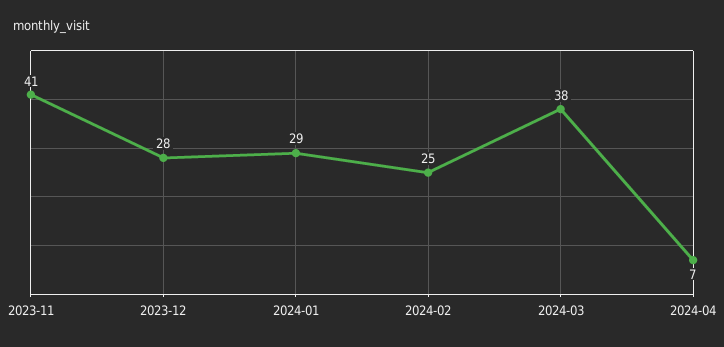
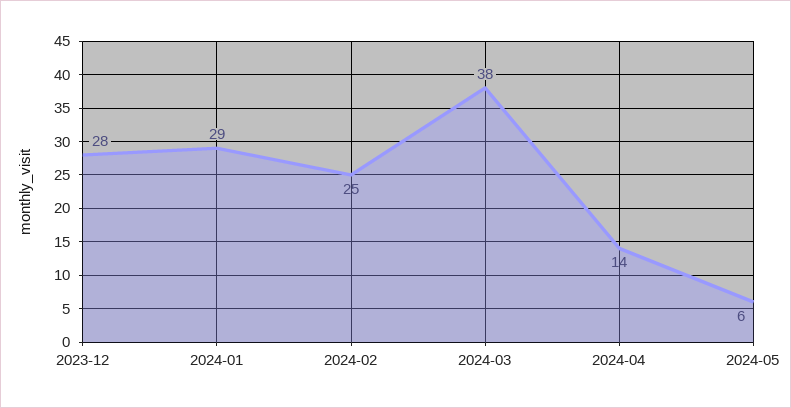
2023-11: 41 -> none
2024-04: 7 -> 14
2024-05: none -> 6

